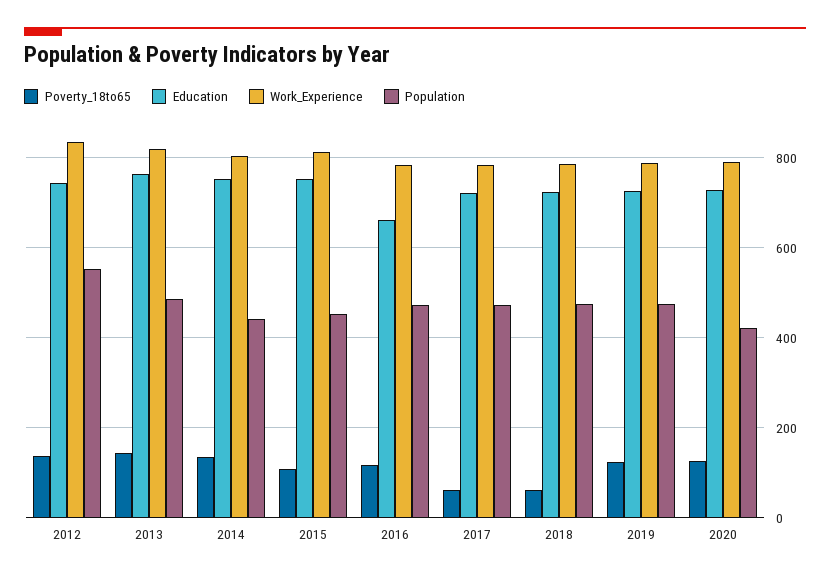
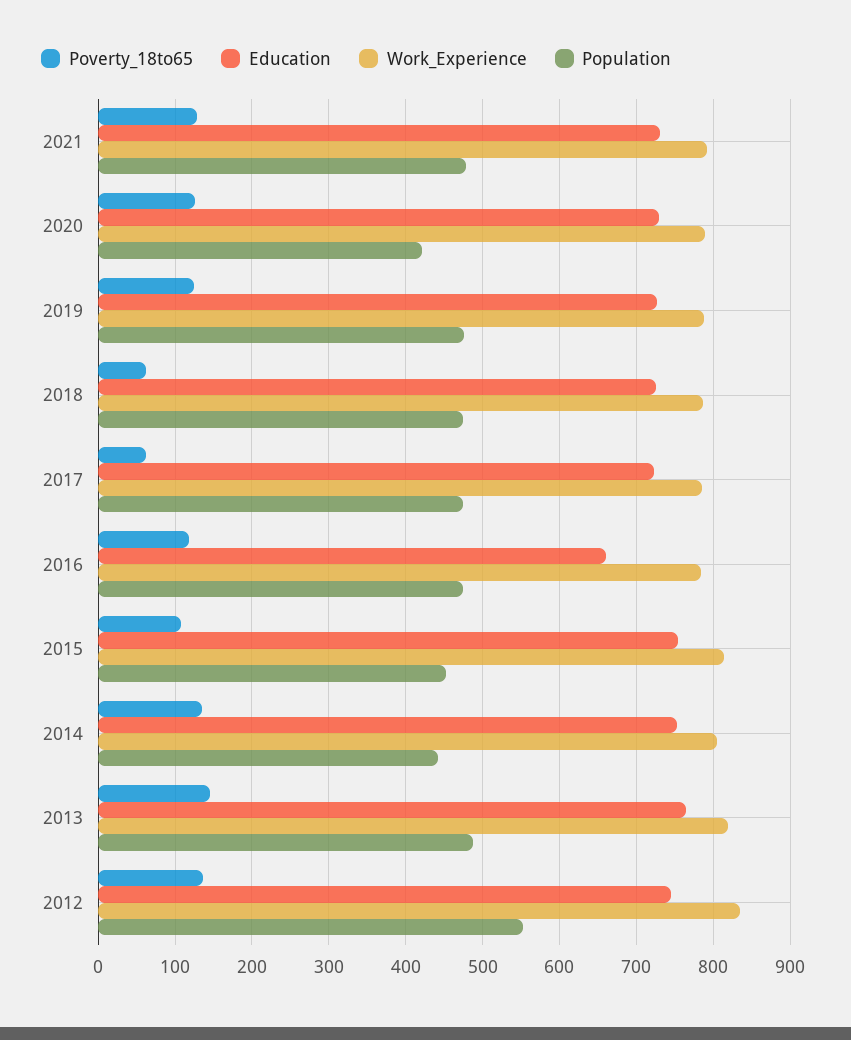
Poverty_18to65, 2021: none -> 130
Education, 2021: none -> 730
Work_Experience, 2021: none -> 790
Population, 2021: none -> 480

